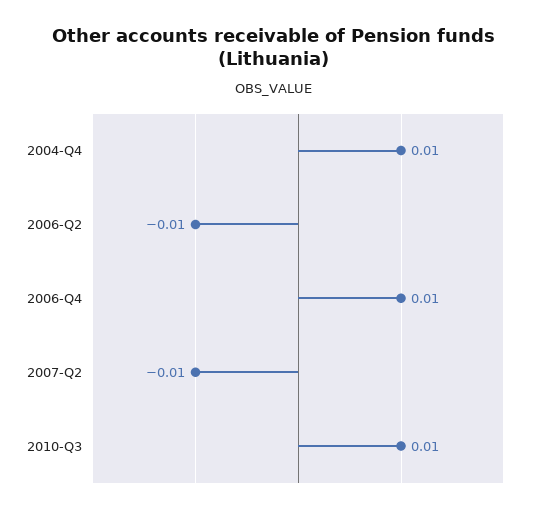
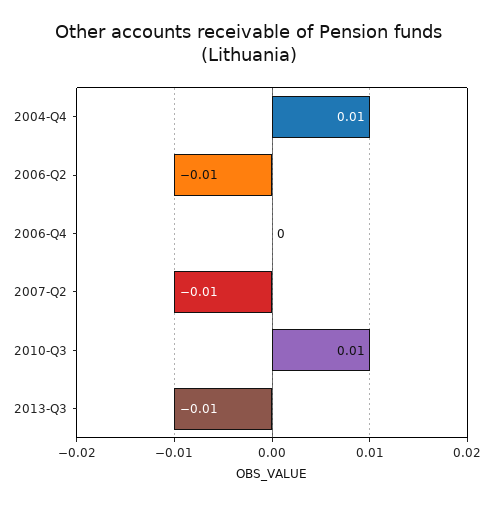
2006-Q4: 0.01 -> 0
2013-Q3: none -> -0.01

